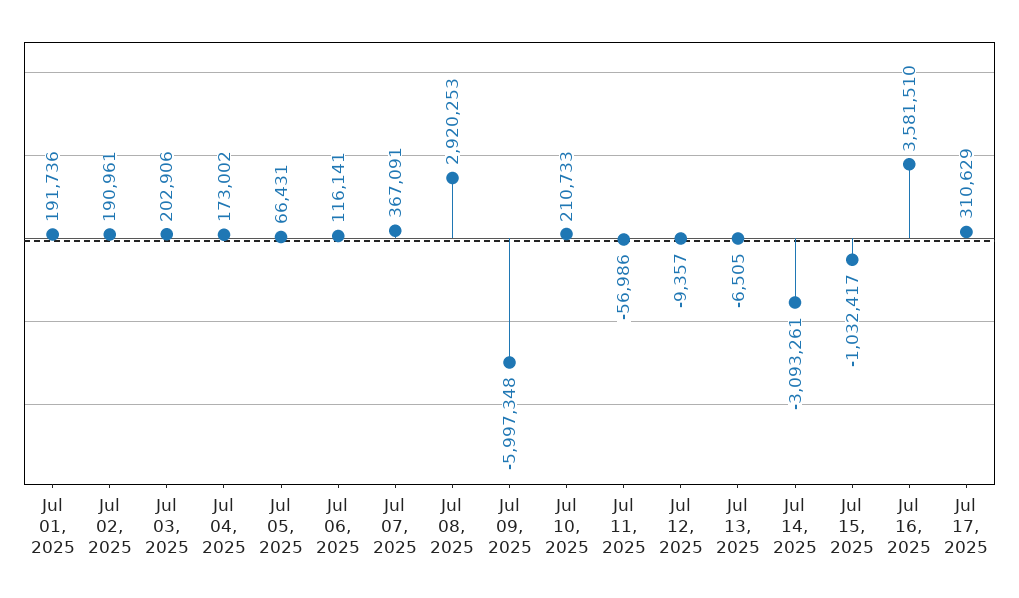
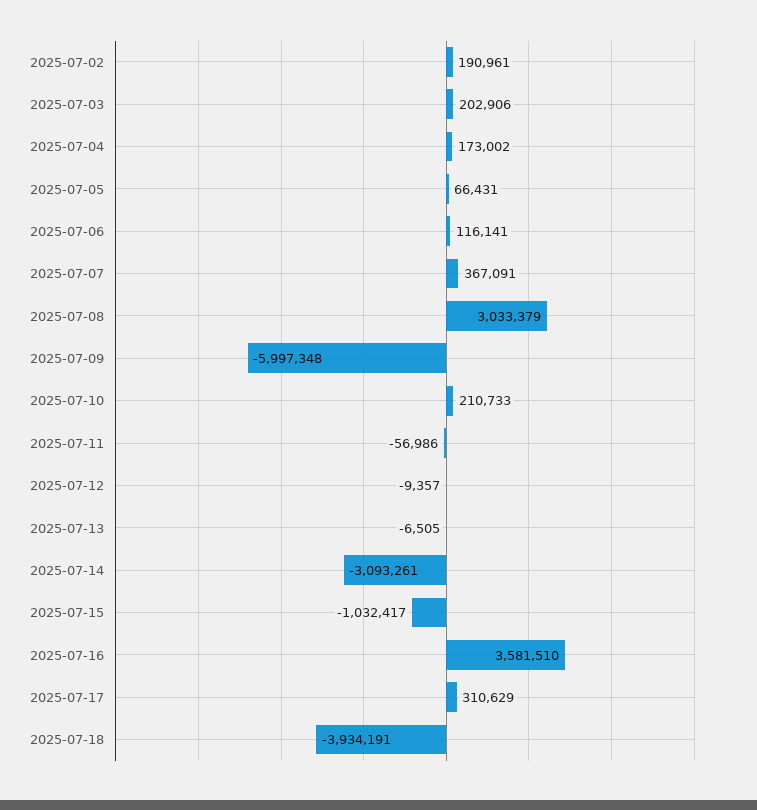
Jul 01, 2025: 191736 -> none
Jul 08, 2025: 2920253 -> 3033379
2025-07-18: none -> -3934191

